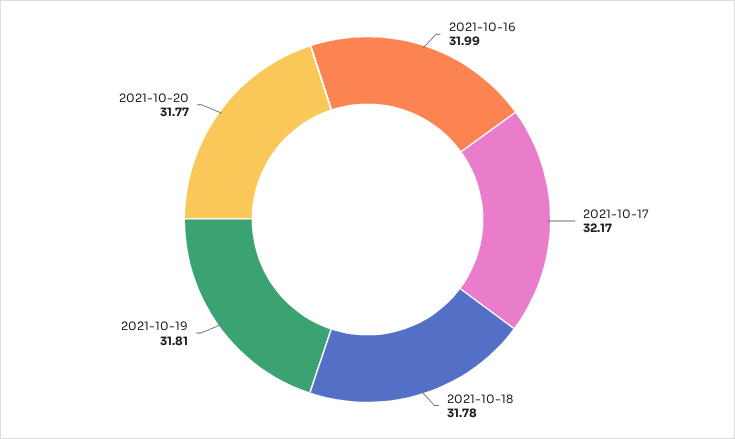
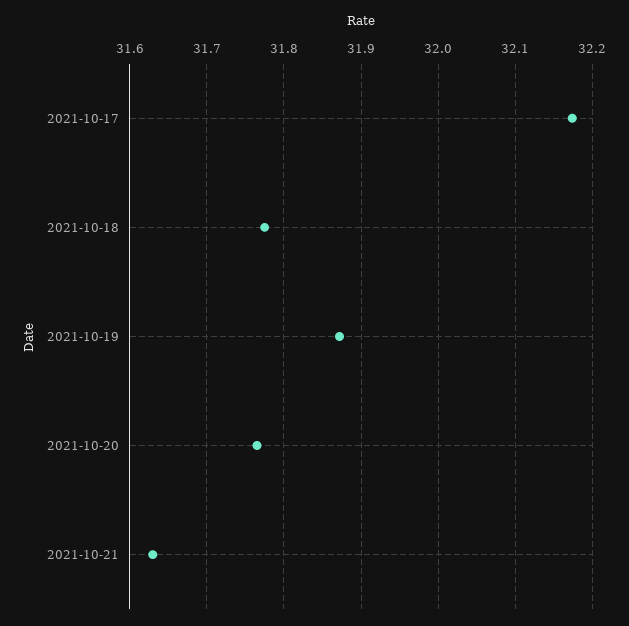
2021-10-16: 31.99 -> none
2021-10-19: 31.81 -> 31.87
2021-10-21: none -> 31.63

